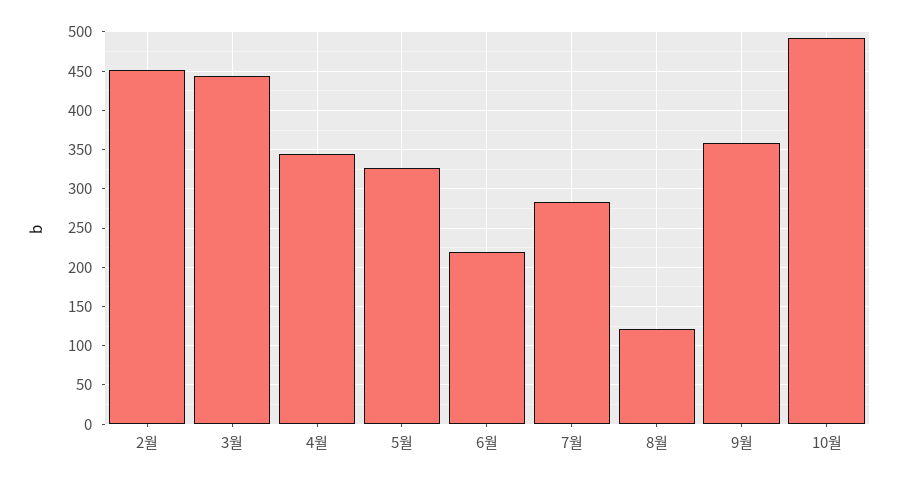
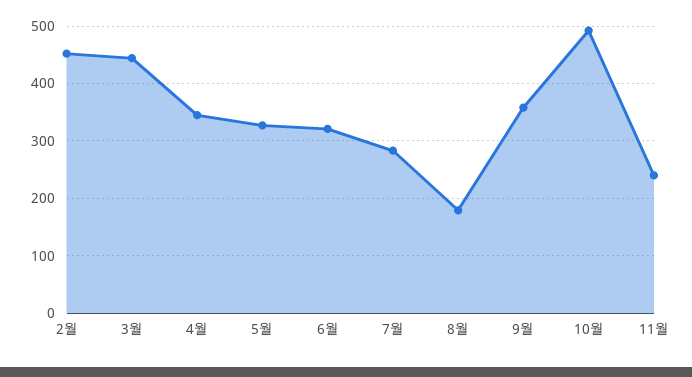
6월: 220 -> 320
8월: 120 -> 180
11월: none -> 240

